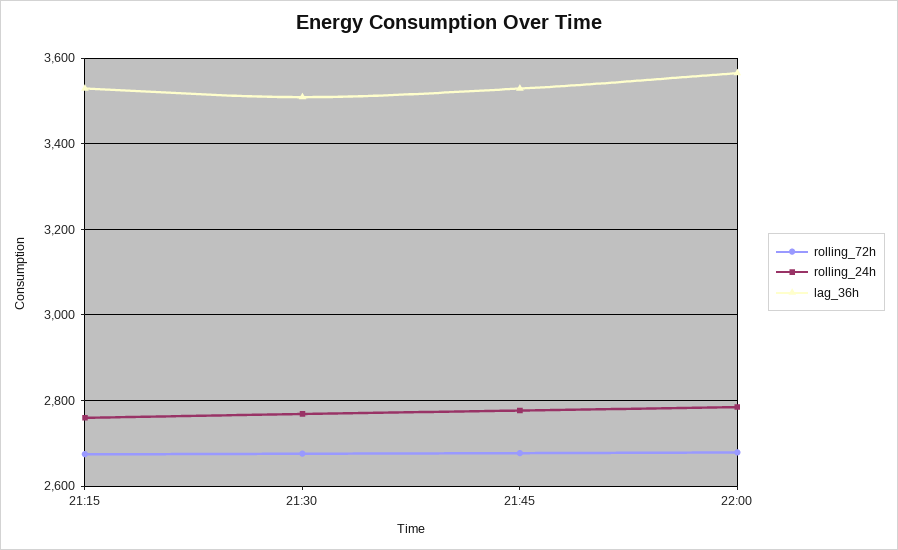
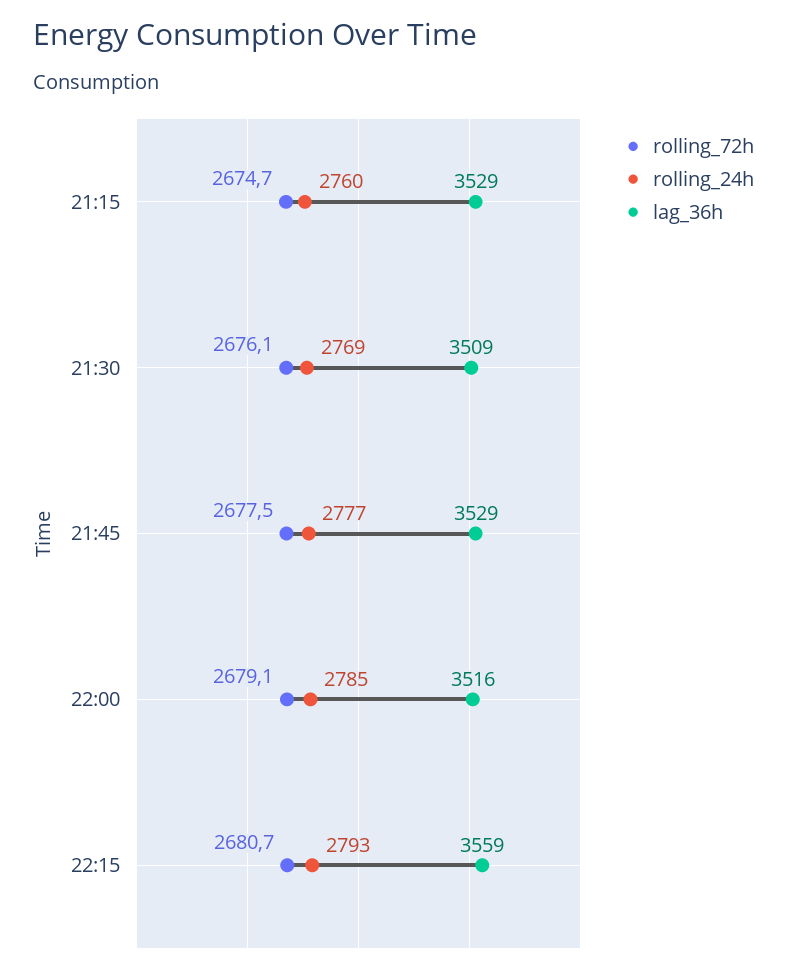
lag_36h, 22:00: 3560 -> 3516
rolling_72h, 22:15: none -> 2680.7
rolling_24h, 22:15: none -> 2793
lag_36h, 22:15: none -> 3559

